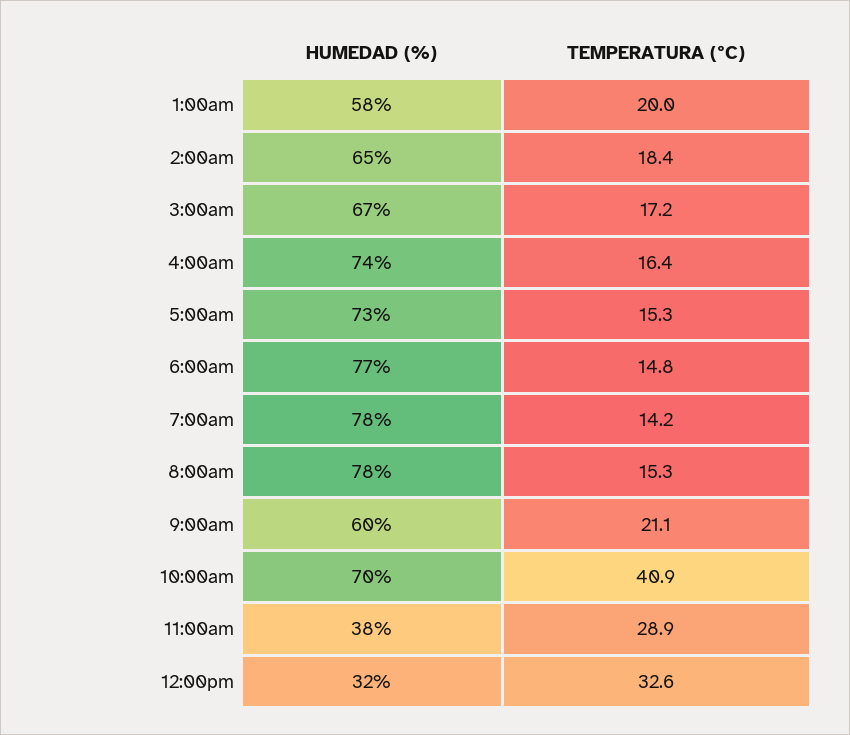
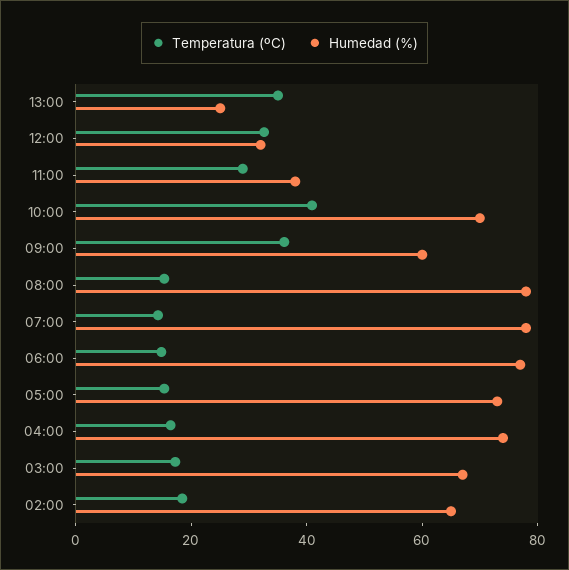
HUMEDAD (%), 1:00am: 58 -> none
TEMPERATURA (ºC), 1:00am: 20 -> none
TEMPERATURA (ºC), 9:00am: 21.1 -> 35
TEMPERATURA (ºC), 13:00: none -> 35
HUMEDAD (%), 13:00: none -> 25

